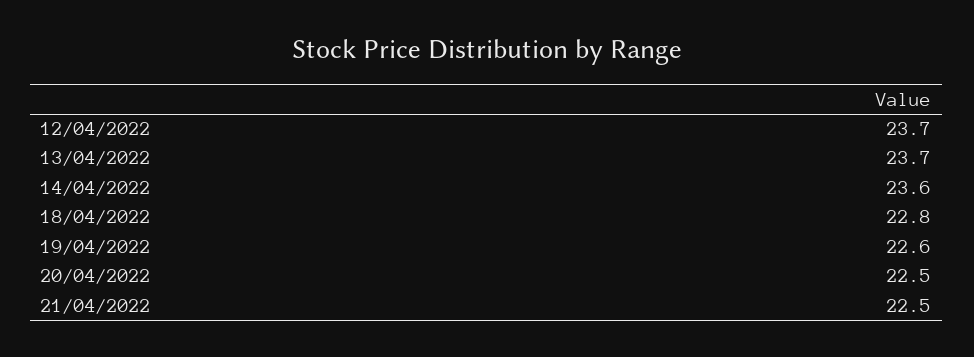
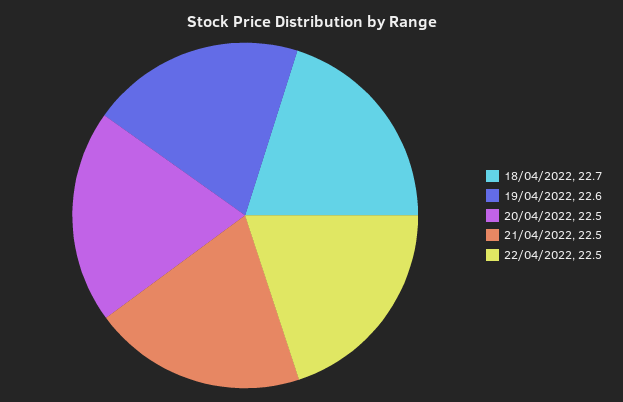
12/04/2022: 23.7 -> none
13/04/2022: 23.7 -> none
14/04/2022: 23.6 -> none
18/04/2022: 22.8 -> 22.7
22/04/2022: none -> 22.5

